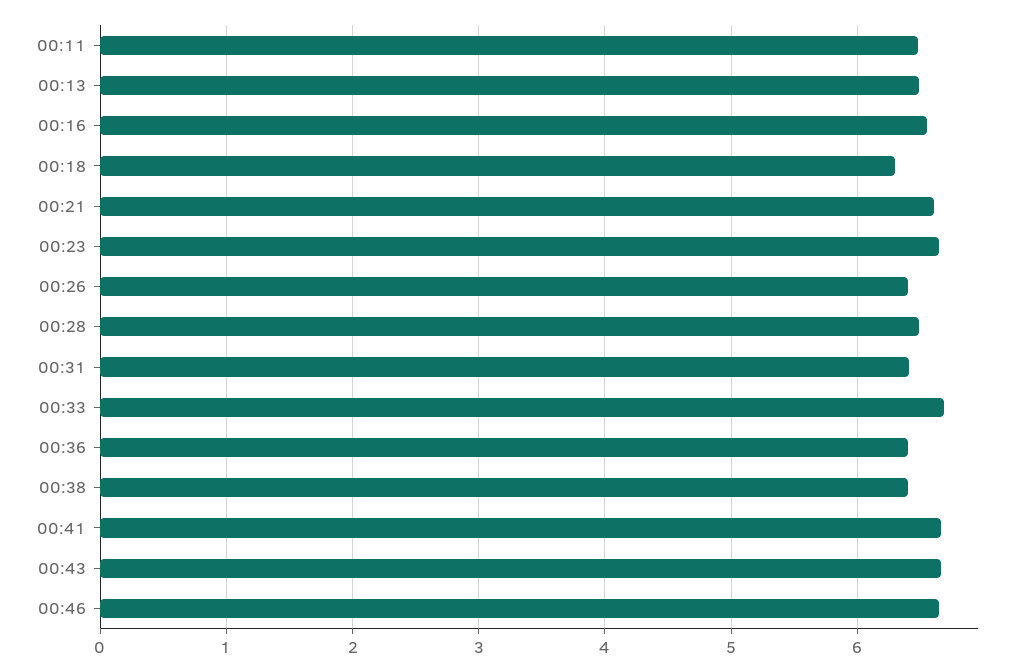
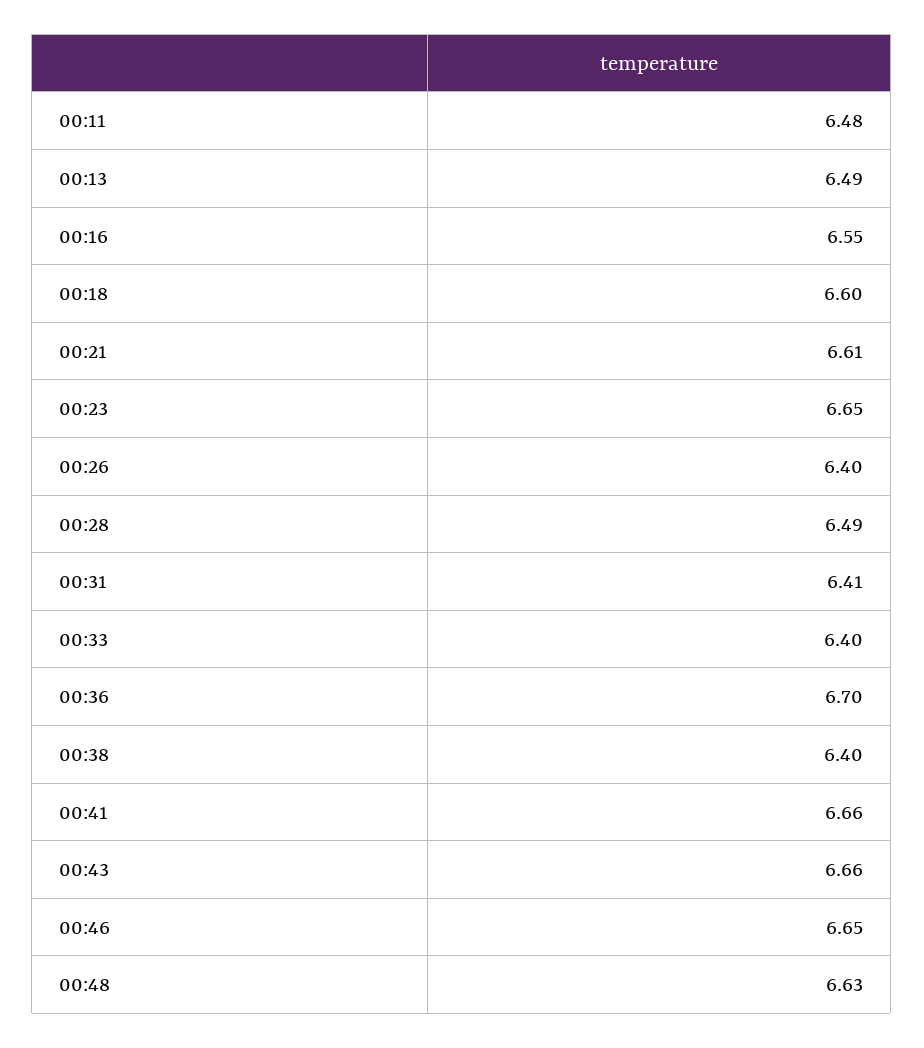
00:18: 6.3 -> 6.6
00:33: 6.7 -> 6.4
00:36: 6.4 -> 6.7
00:48: none -> 6.63

